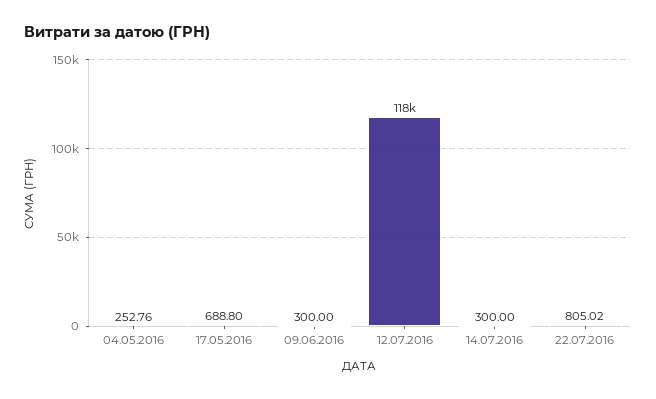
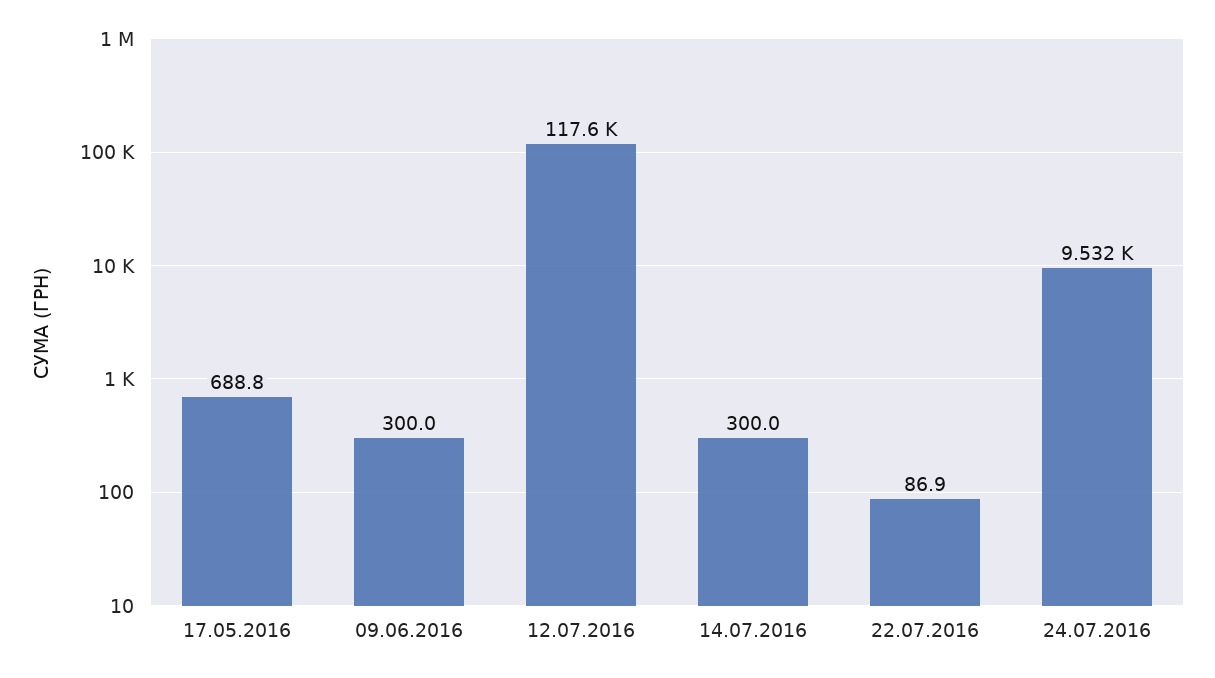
04.05.2016: 252.76 -> none
22.07.2016: 805.02 -> 86.9
24.07.2016: none -> 9532

